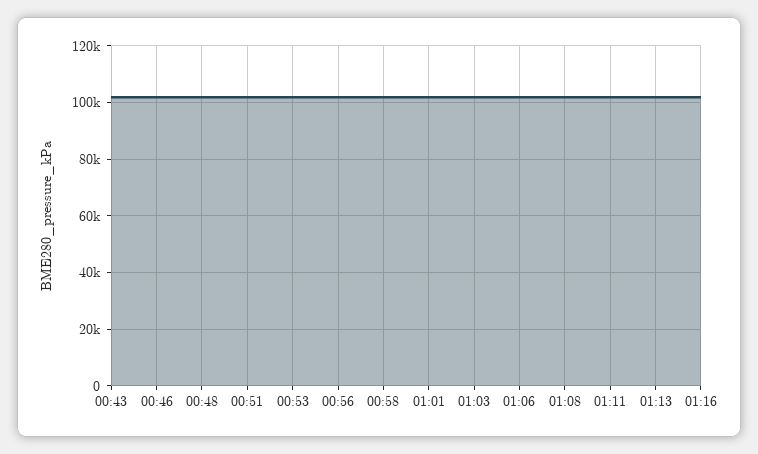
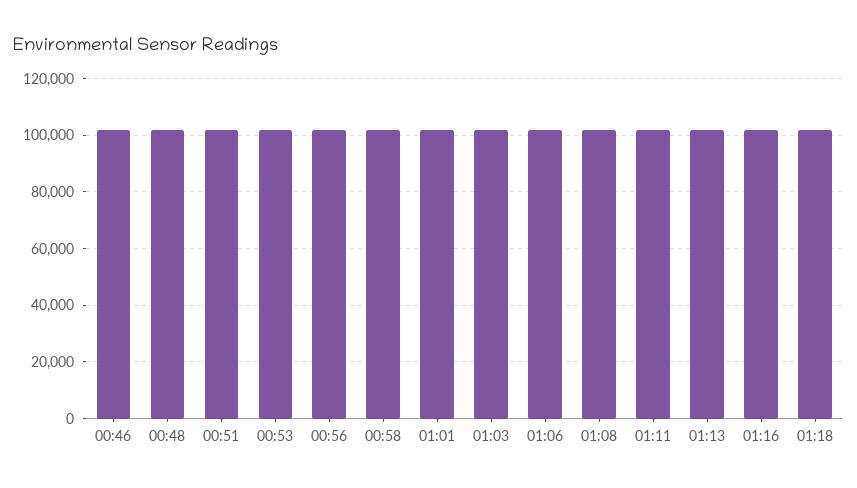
00:43: 102500 -> none
01:18: none -> 102500

